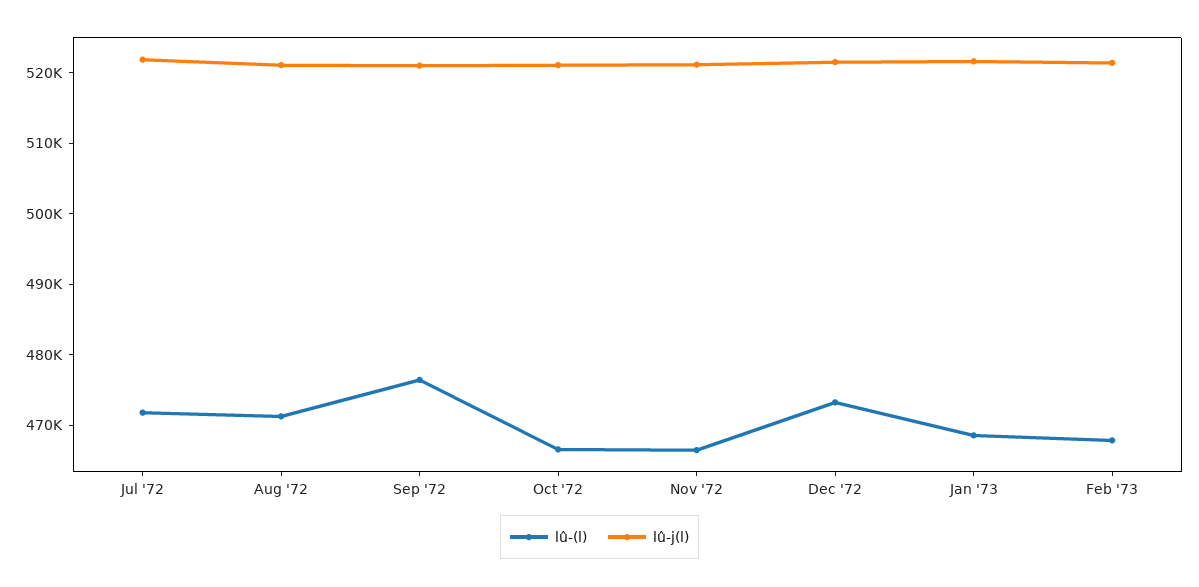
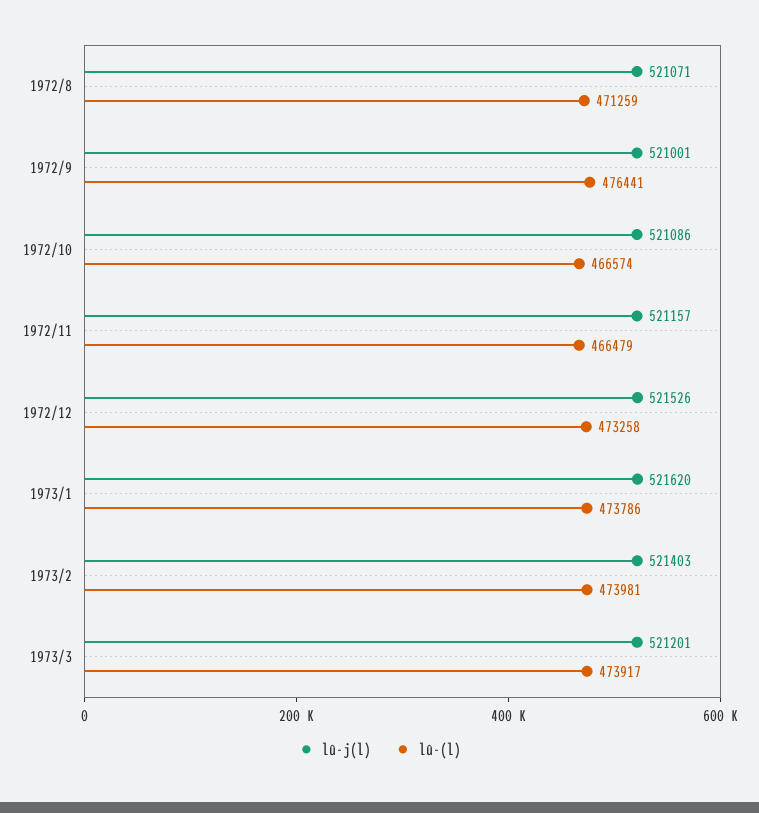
lû-(l), Jul '72: 472000 -> none
lû-j(l), Jul '72: 522000 -> none
lû-(l), Jan '73: 468000 -> 473786
lû-(l), Feb '73: 468000 -> 473981
lû-j(l), 1973/3: none -> 521201
lû-(l), 1973/3: none -> 473917

